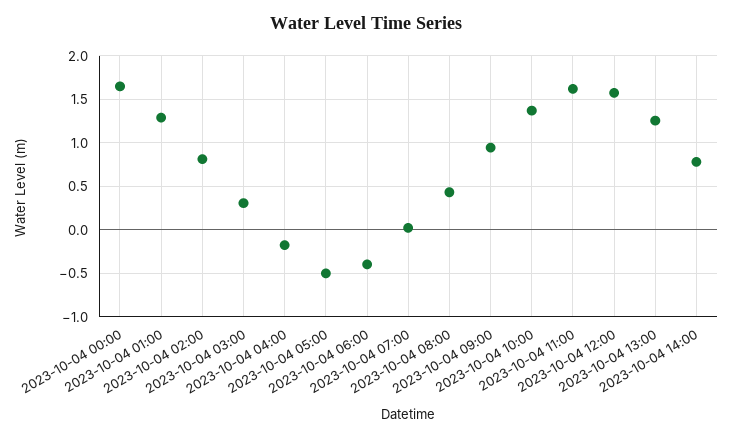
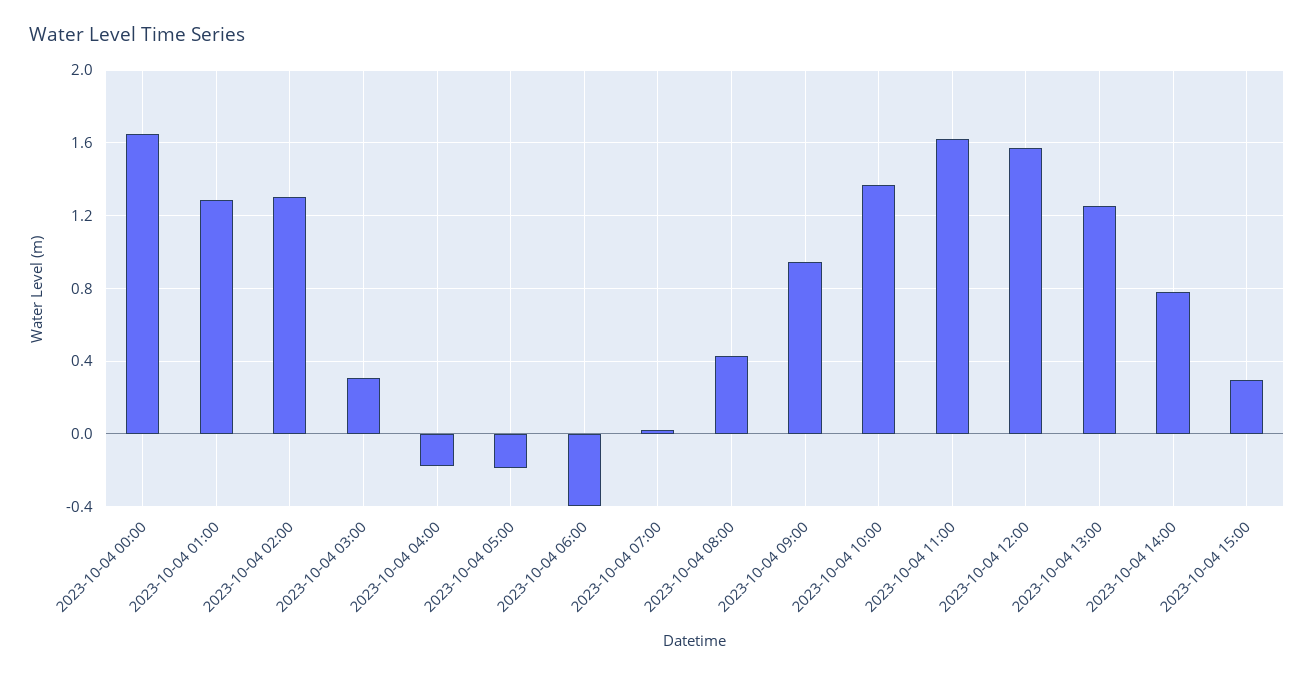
2023-10-04 02:00: 0.8 -> 1.3
2023-10-04 05:00: -0.5 -> -0.2
2023-10-04 15:00: none -> 0.3

